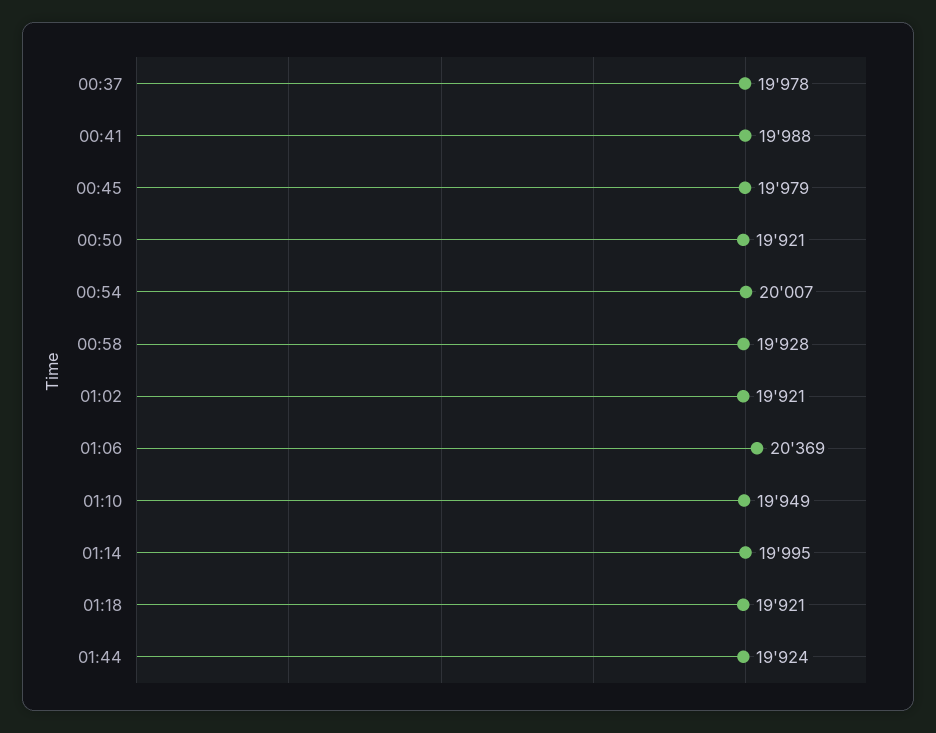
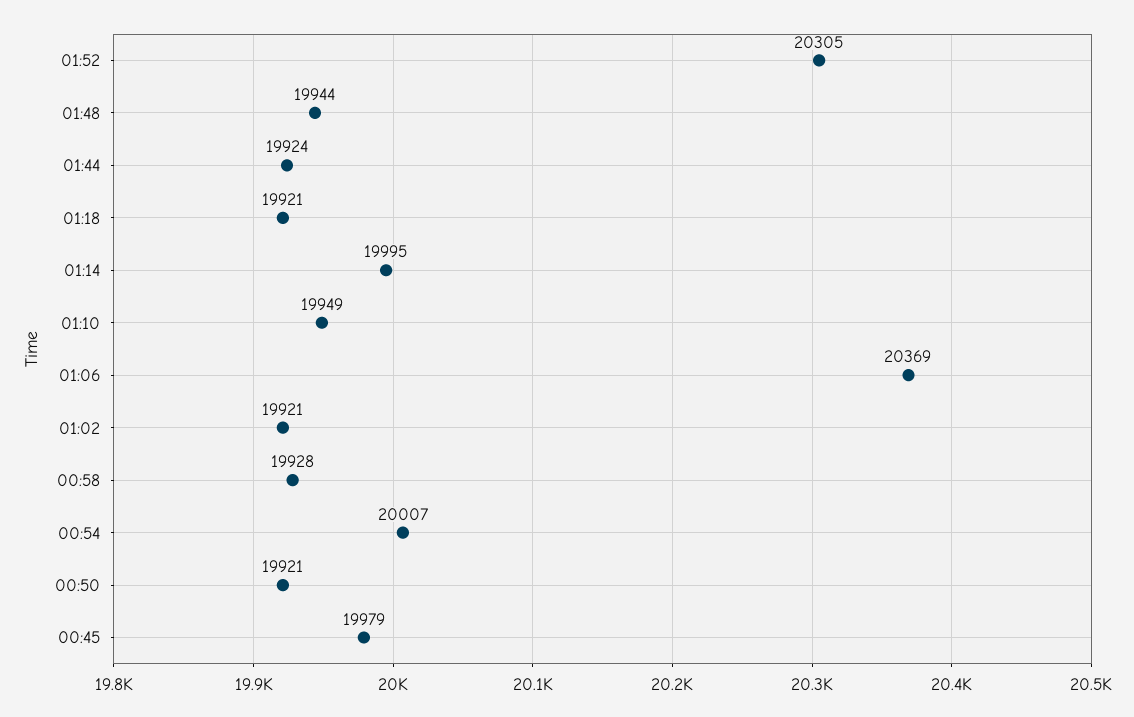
00:37: 19978 -> none
00:41: 19988 -> none
01:52: none -> 20305
01:48: none -> 19944

